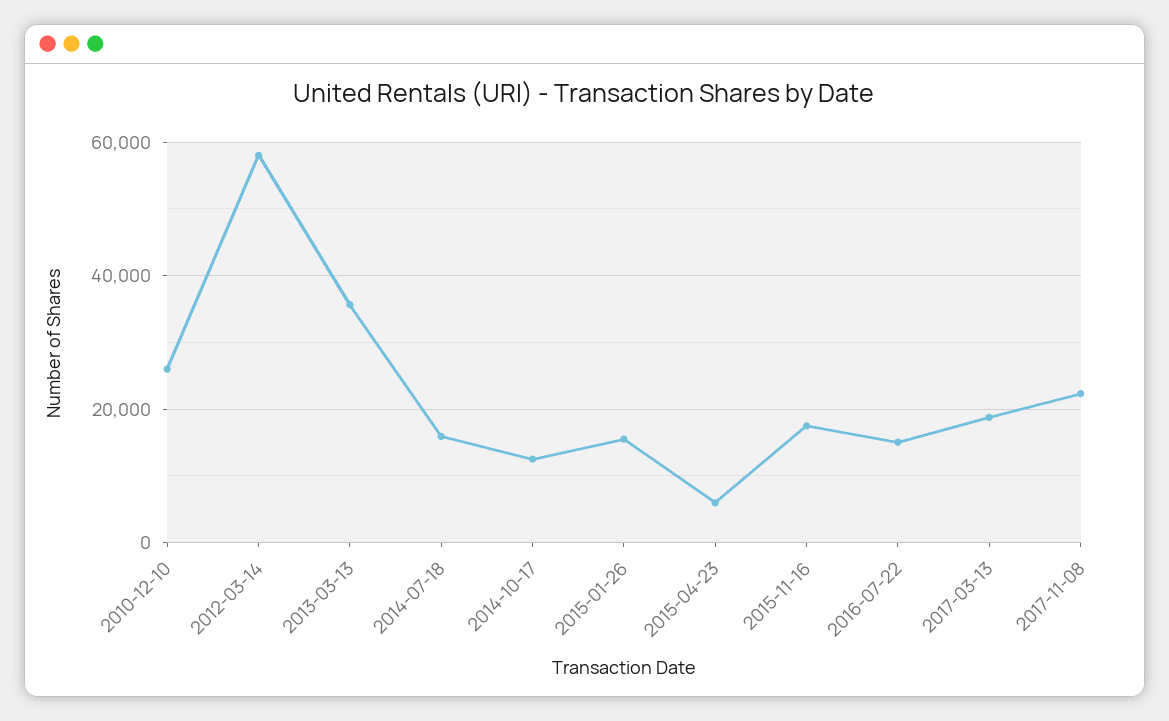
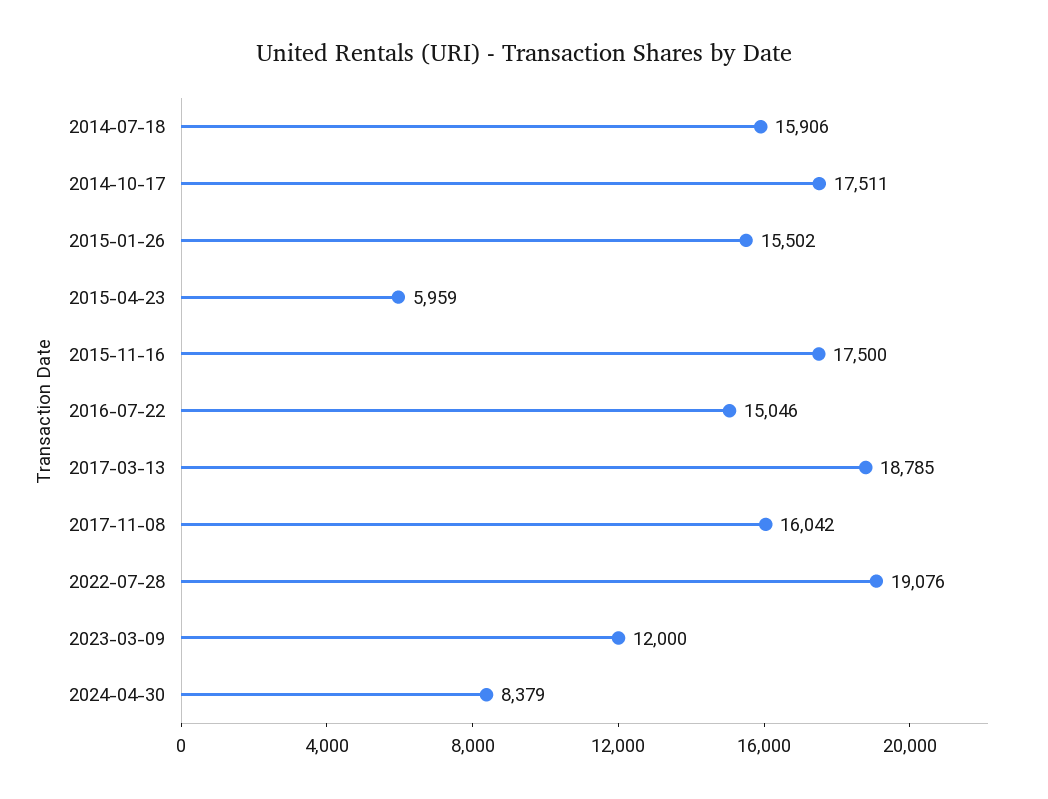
2010-12-10: 26000 -> none
2012-03-14: 58000 -> none
2013-03-13: 36000 -> none
2014-10-17: 12000 -> 17511
2017-11-08: 22000 -> 16042
2022-07-28: none -> 19076
2023-03-09: none -> 12000
2024-04-30: none -> 8379

